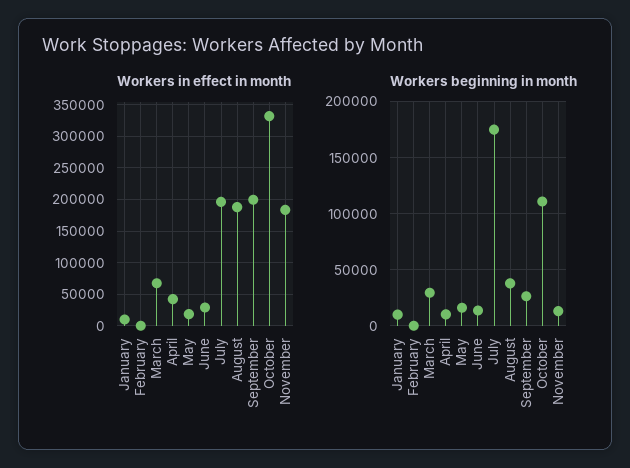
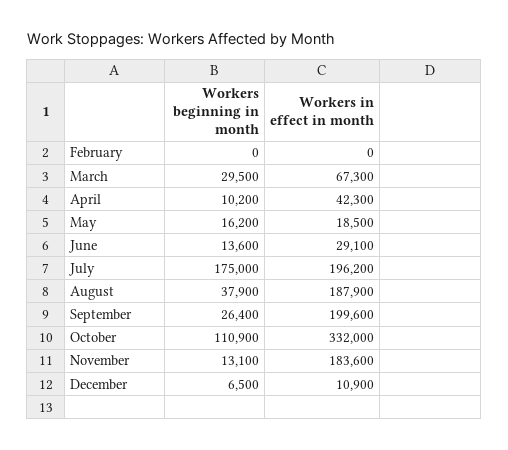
Workers in effect in month, January: 10000 -> none
Workers beginning in month, January: 10000 -> none
Workers beginning in month, December: none -> 6500
Workers in effect in month, December: none -> 10900

